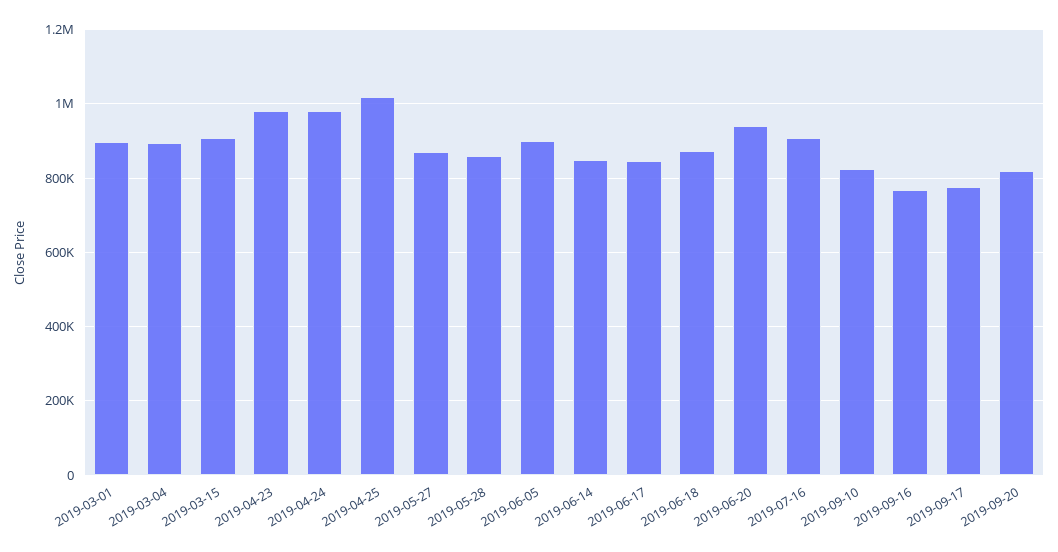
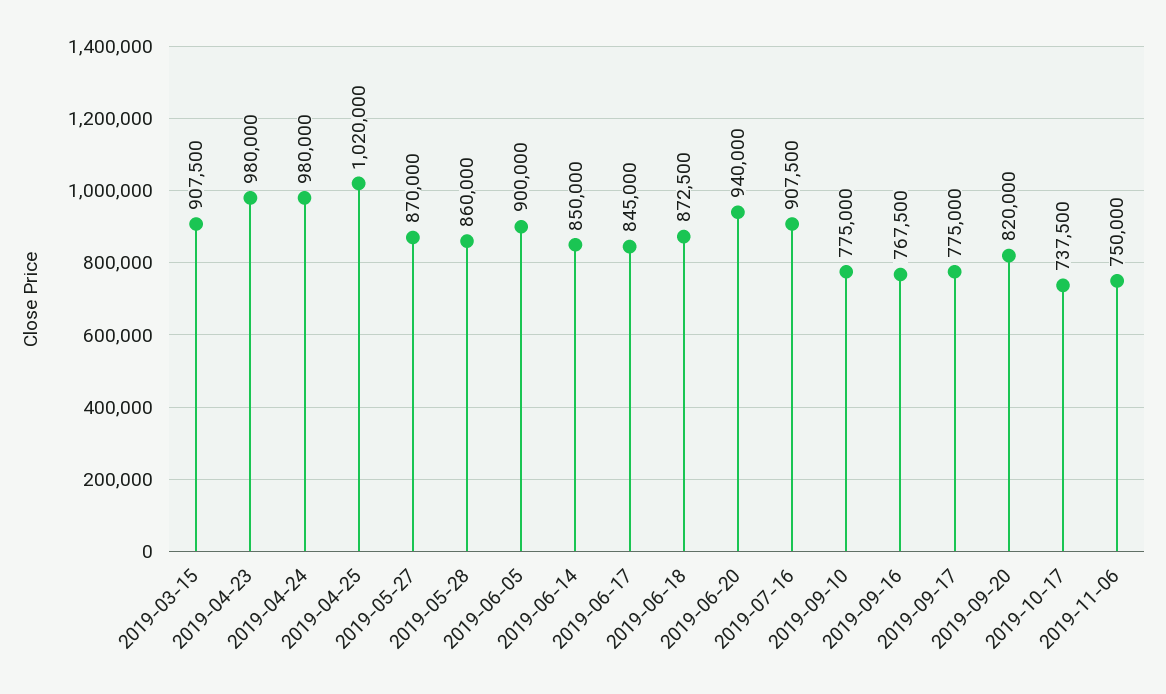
2019-03-01: 900000 -> none
2019-03-04: 900000 -> none
2019-09-10: 820000 -> 775000
2019-10-17: none -> 737500
2019-11-06: none -> 750000

